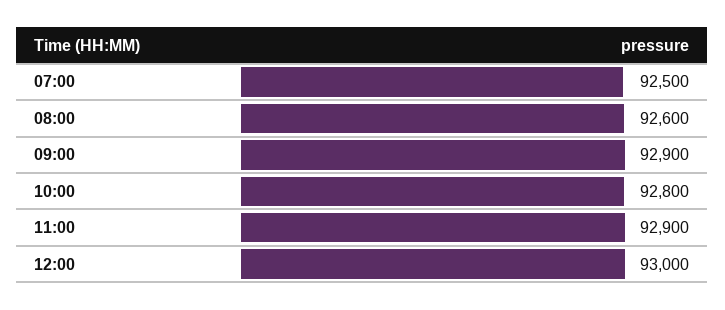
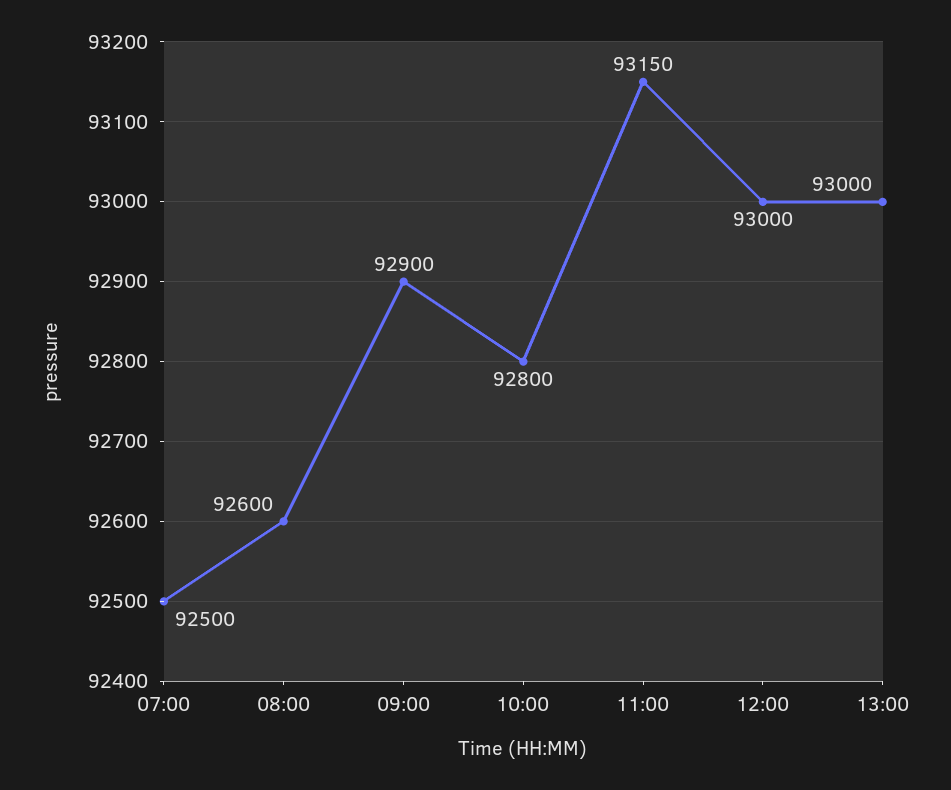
11:00: 92900 -> 93150
13:00: none -> 93000

